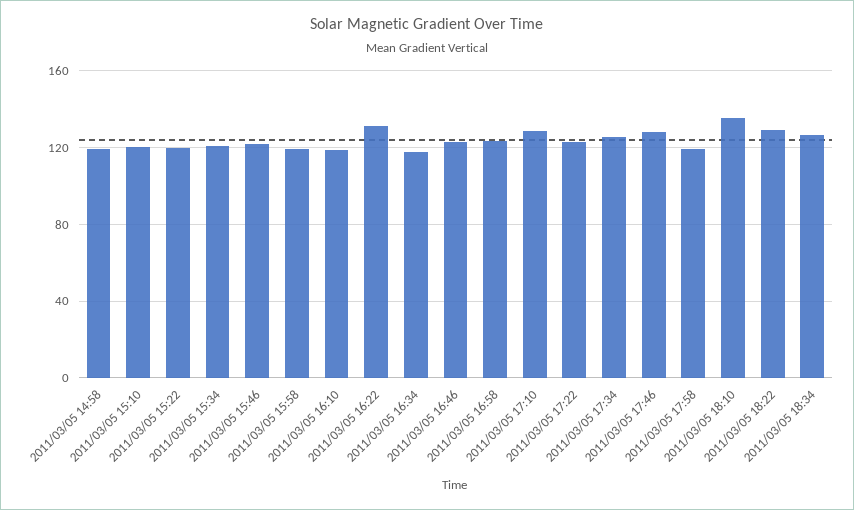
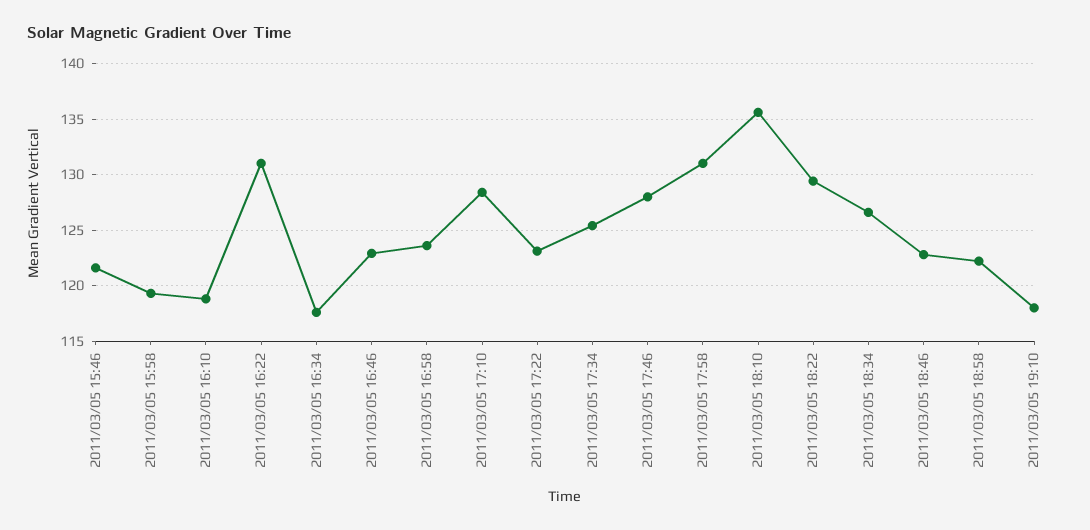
2011/03/05 14:58: 120 -> none
2011/03/05 15:10: 120 -> none
2011/03/05 15:22: 120 -> none
2011/03/05 15:34: 120 -> none
2011/03/05 17:58: 120 -> 131
2011/03/05 18:46: none -> 123
2011/03/05 18:58: none -> 122
2011/03/05 19:10: none -> 118

